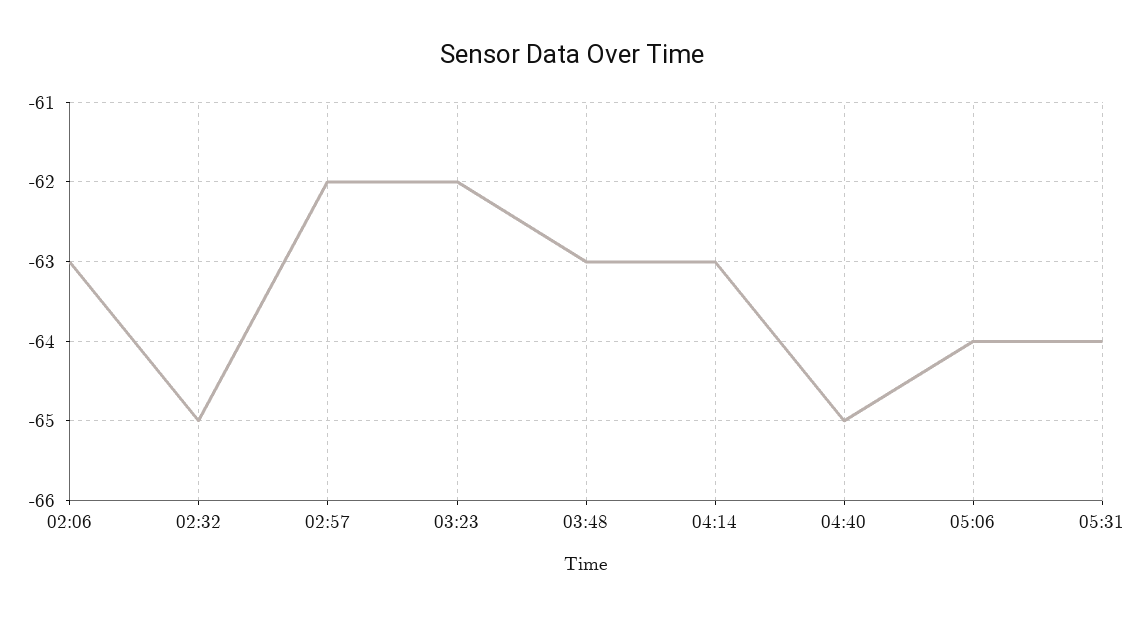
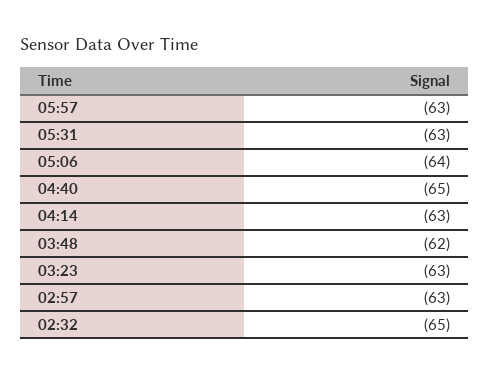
02:06: -63 -> none
02:57: -62 -> -63
03:23: -62 -> -63
03:48: -63 -> -62
05:31: -64 -> -63
05:57: none -> -63

